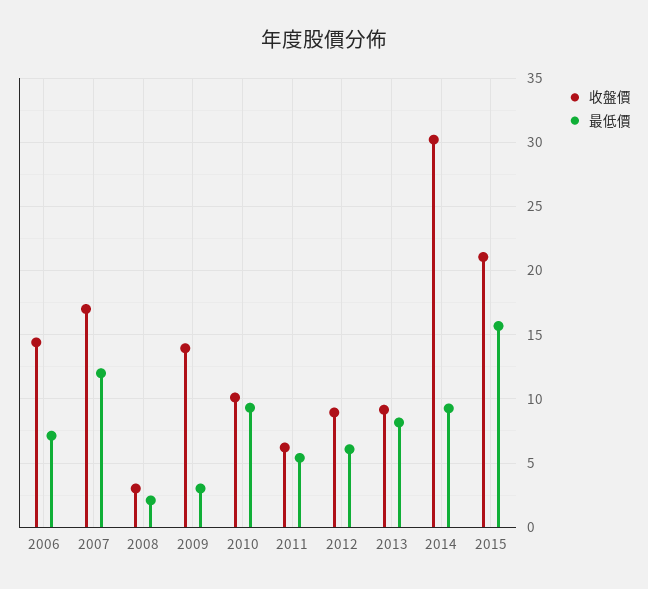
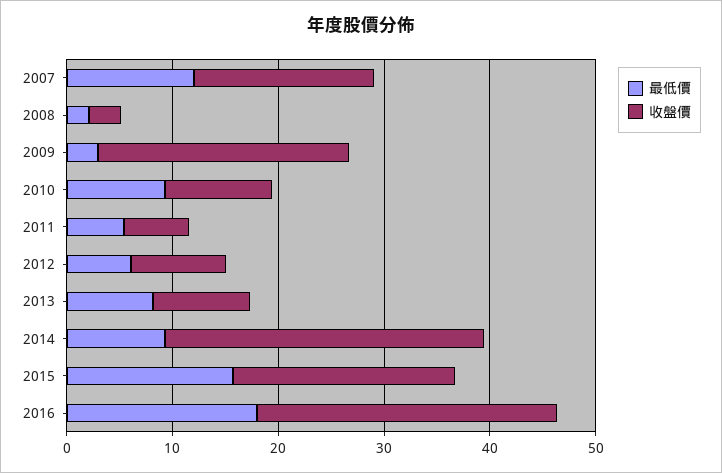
收盤價, 2006: 14.5 -> none
最低價, 2006: 7 -> none
收盤價, 2009: 14 -> 24
最低價, 2016: none -> 18
收盤價, 2016: none -> 28

